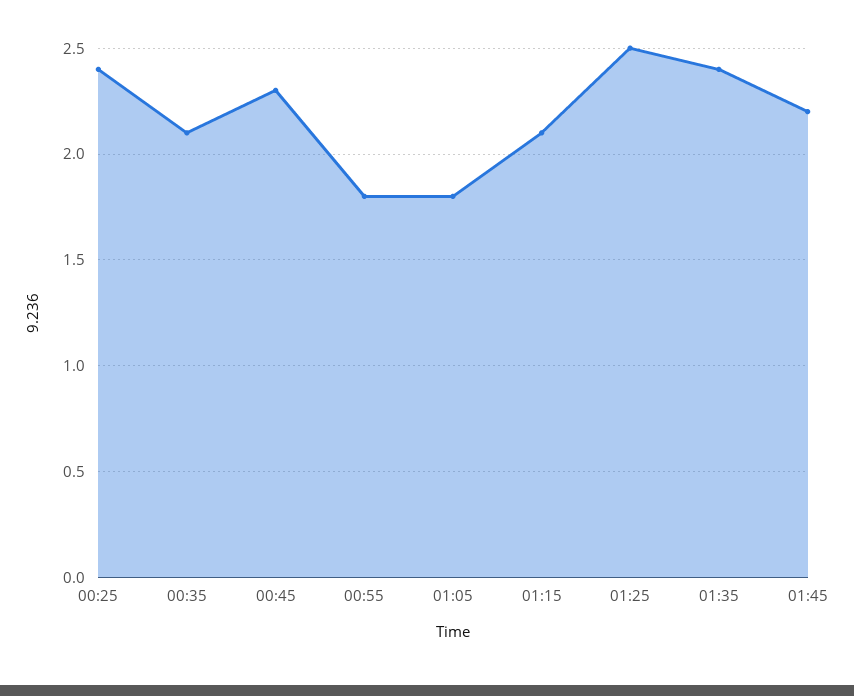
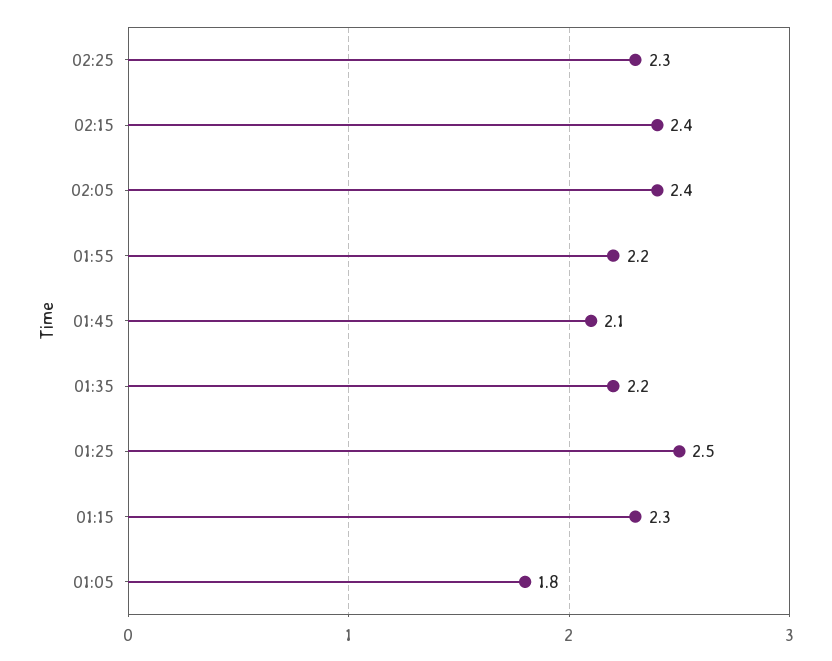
00:25: 2.4 -> none
00:35: 2.1 -> none
00:45: 2.3 -> none
00:55: 1.8 -> none
01:15: 2.1 -> 2.3
01:35: 2.4 -> 2.2
01:45: 2.2 -> 2.1
02:25: none -> 2.3
02:15: none -> 2.4
02:05: none -> 2.4
01:55: none -> 2.2

